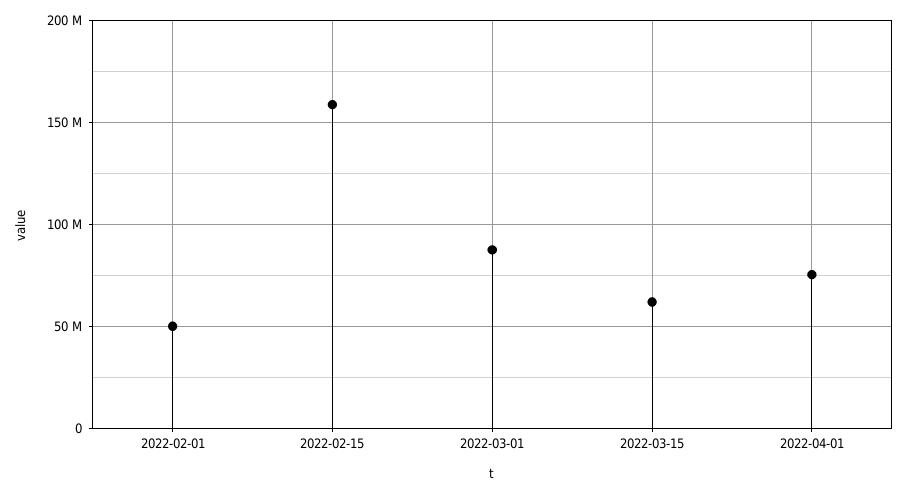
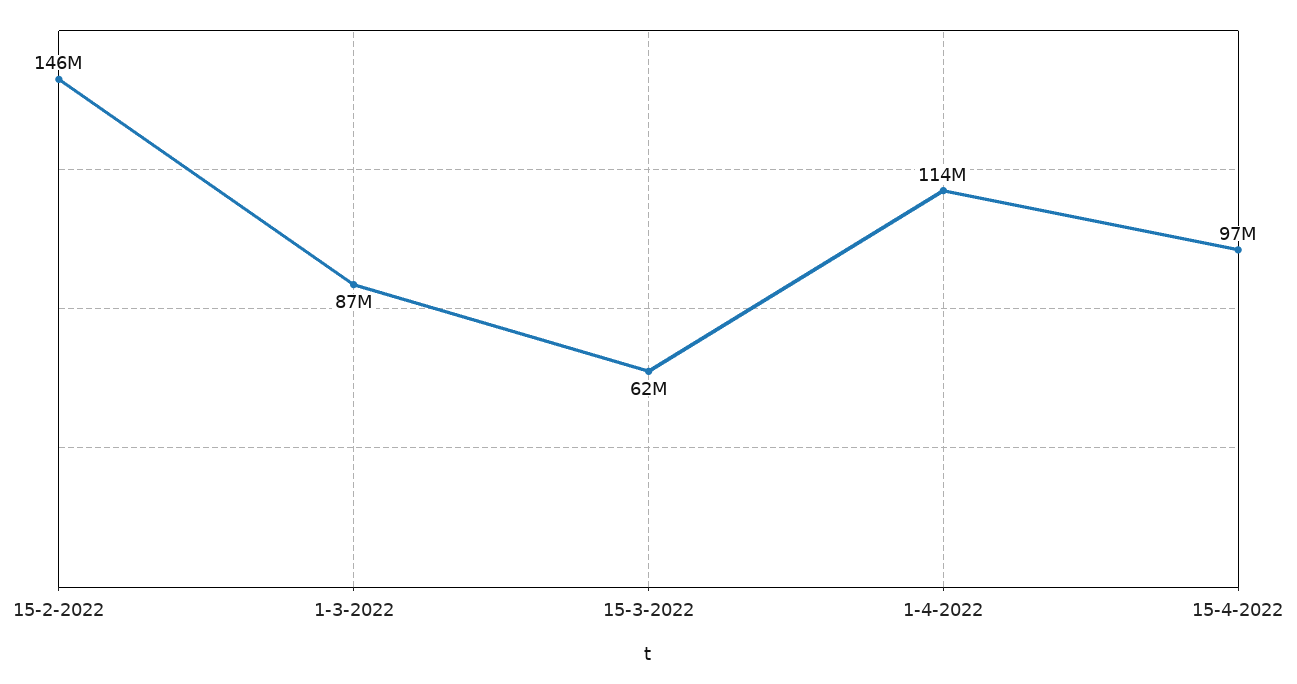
2022-02-01: 50000000 -> none
2022-02-15: 160000000 -> 146000000
2022-04-01: 75000000 -> 114000000
15-4-2022: none -> 97000000

